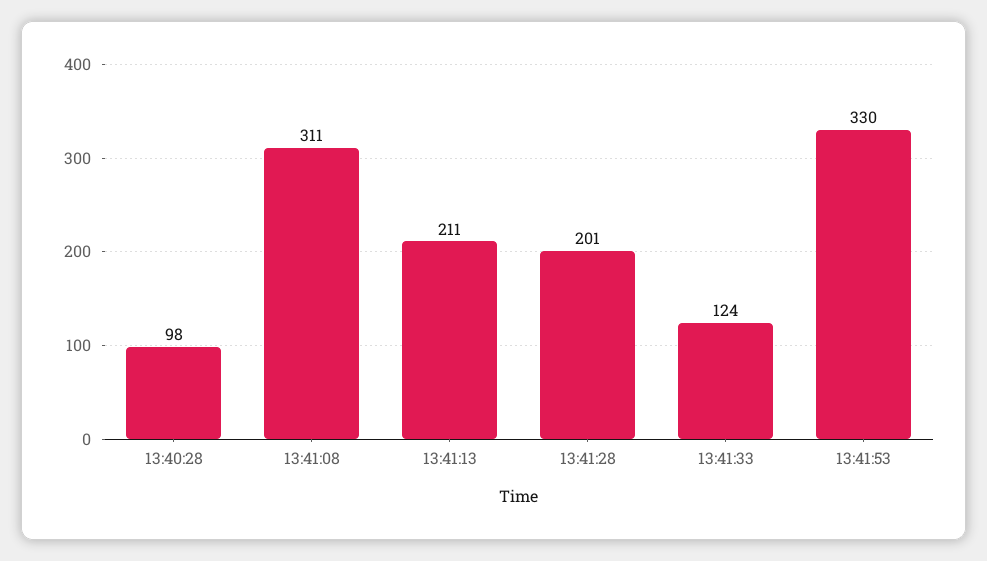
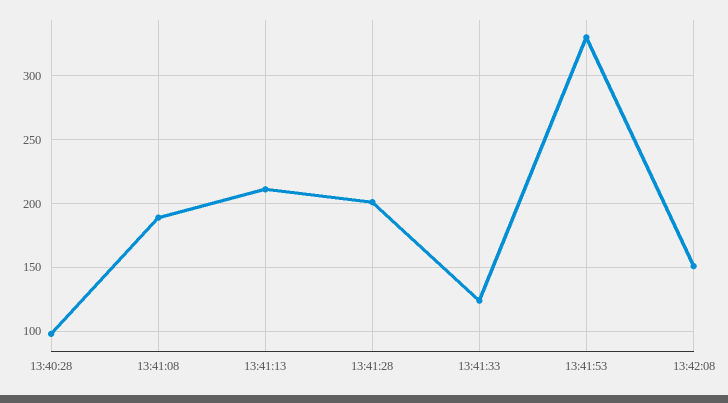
13:41:08: 311 -> 190
13:42:08: none -> 150

